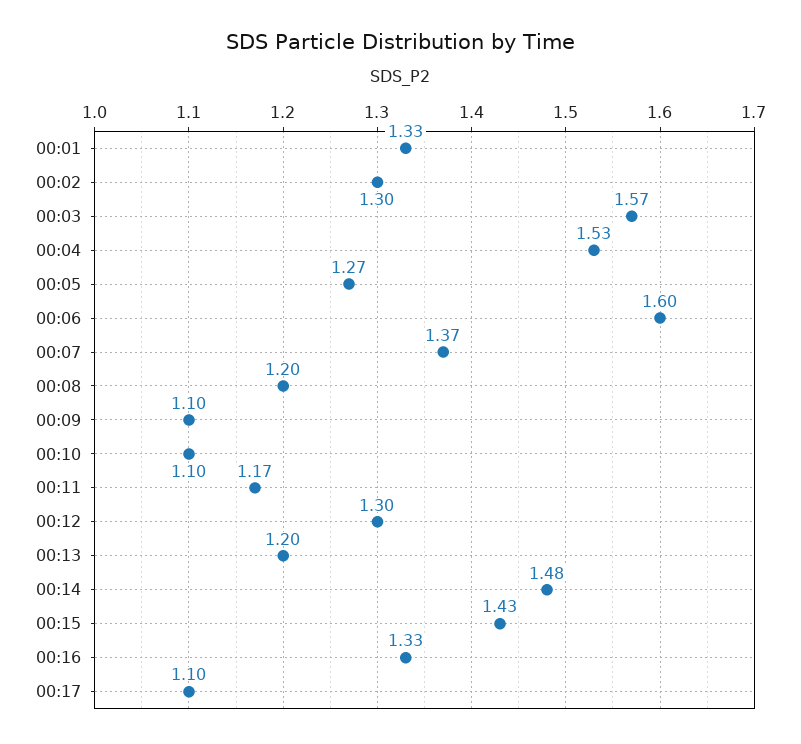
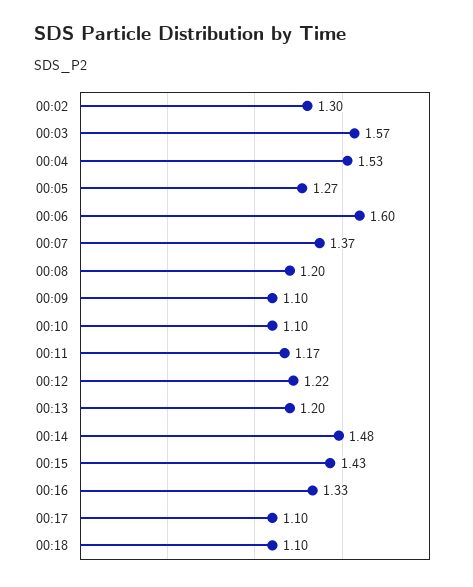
00:01: 1.33 -> none
00:12: 1.3 -> 1.22
00:18: none -> 1.1

